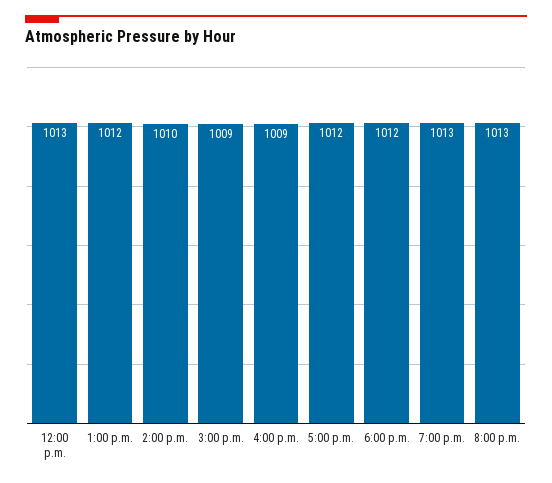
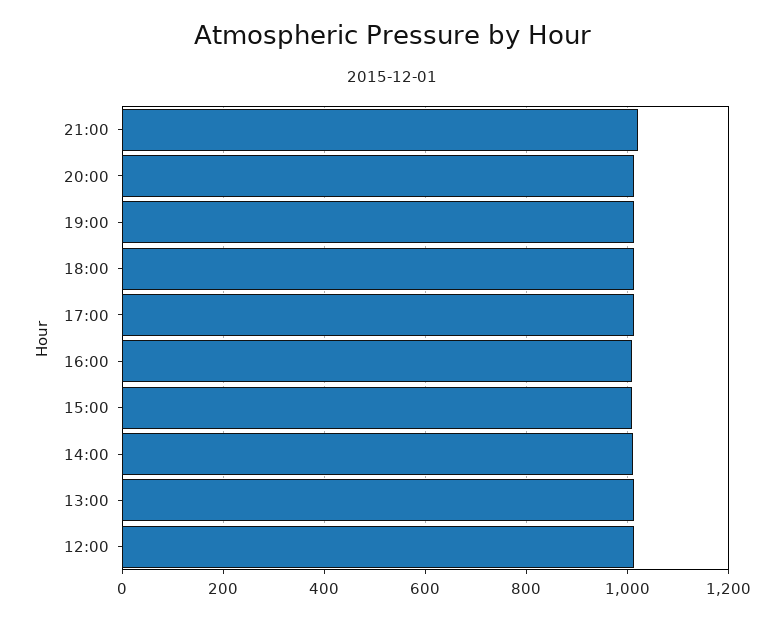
21:00: none -> 1020

